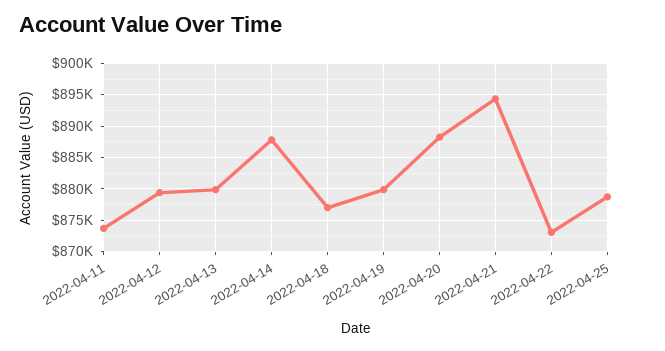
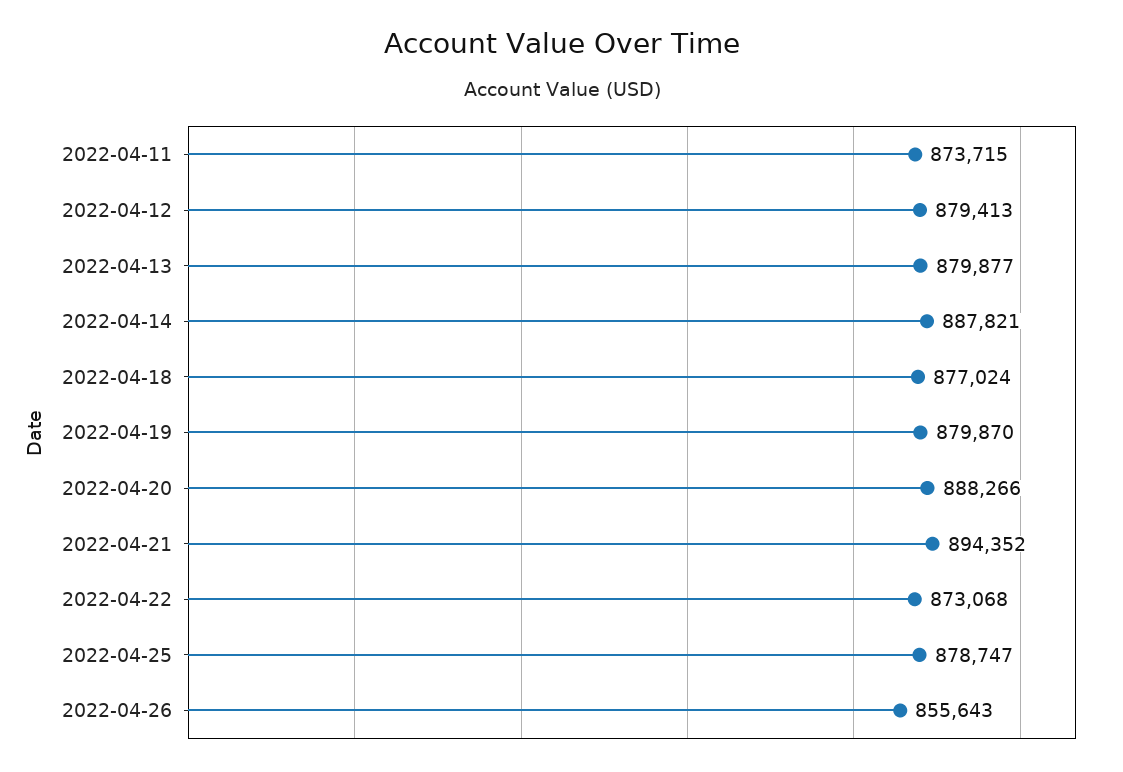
2022-04-26: none -> 855643

